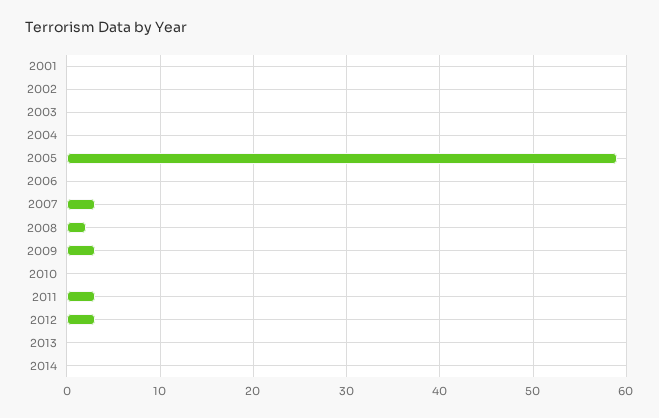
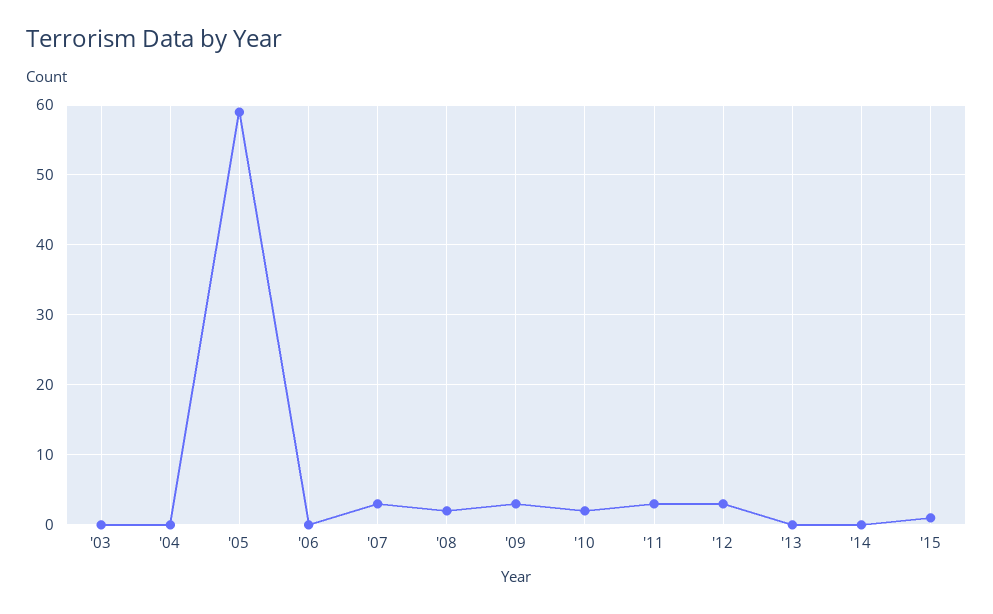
2001: 0 -> none
2002: 0 -> none
2010: 0 -> 2
'15: none -> 1

